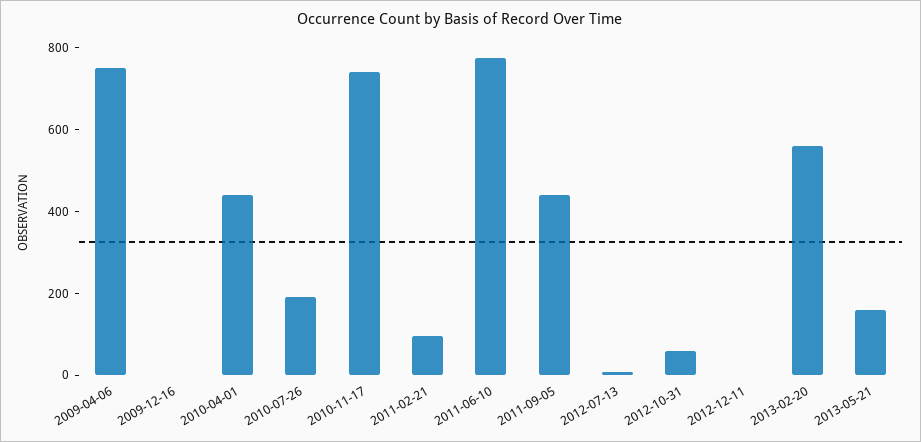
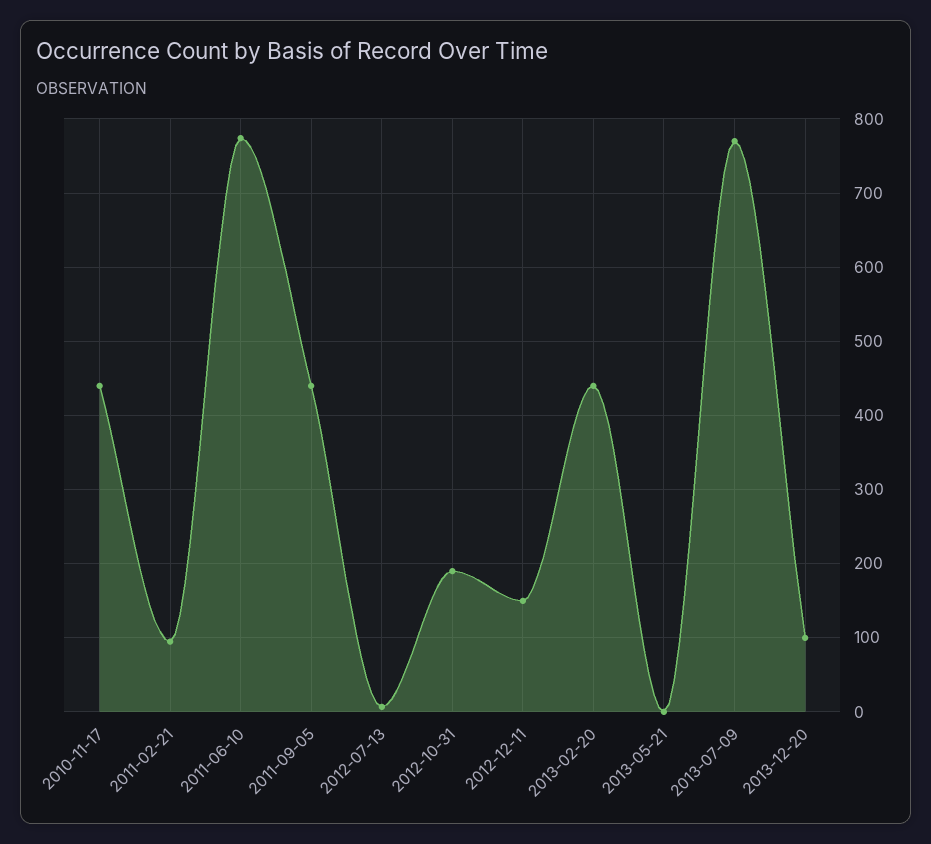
2009-04-06: 750 -> none
2009-12-16: 0 -> none
2010-04-01: 450 -> none
2010-07-26: 200 -> none
2010-11-17: 750 -> 440
2012-10-31: 50 -> 190
2012-12-11: 0 -> 150
2013-02-20: 550 -> 440
2013-05-21: 150 -> 0
2013-07-09: none -> 770
2013-12-20: none -> 100

